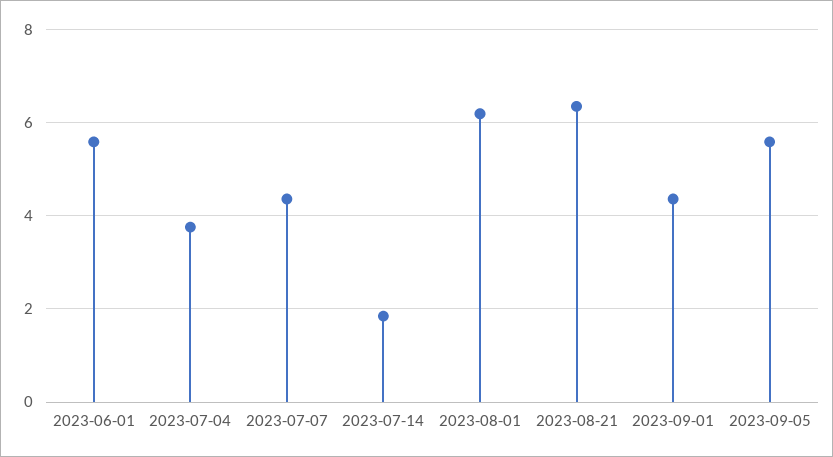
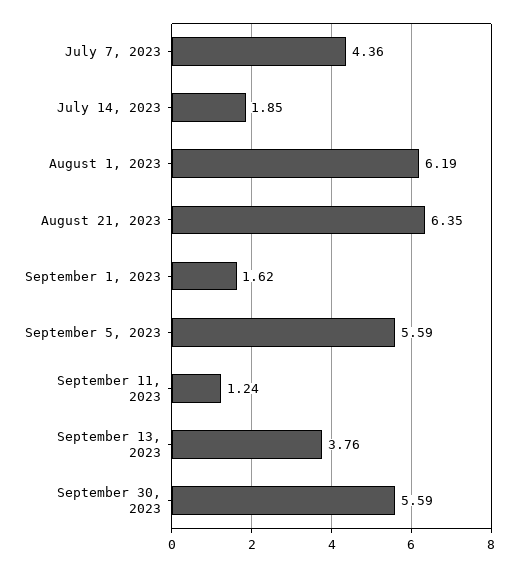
2023-06-01: 5.6 -> none
2023-07-04: 3.8 -> none
2023-09-01: 4.4 -> 1.62
September 11, 2023: none -> 1.24
September 13, 2023: none -> 3.76
September 30, 2023: none -> 5.59

